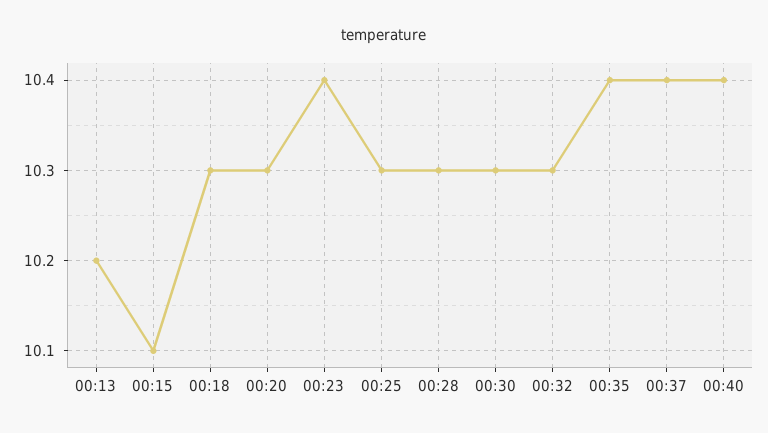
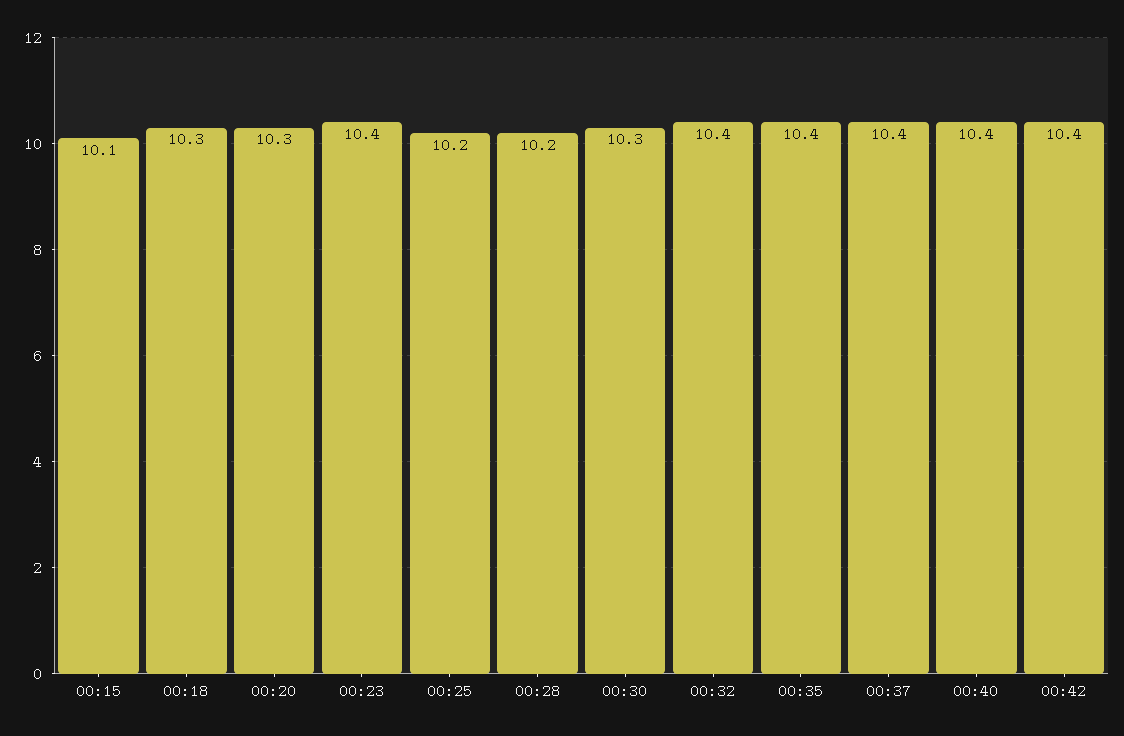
00:13: 10.2 -> none
00:25: 10.3 -> 10.2
00:28: 10.3 -> 10.2
00:32: 10.3 -> 10.4
00:42: none -> 10.4

